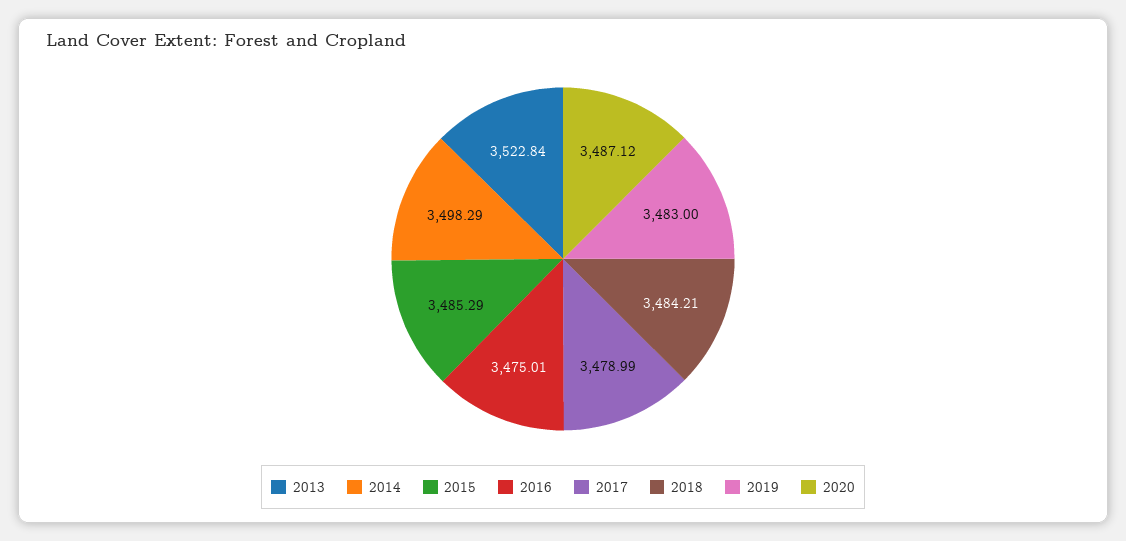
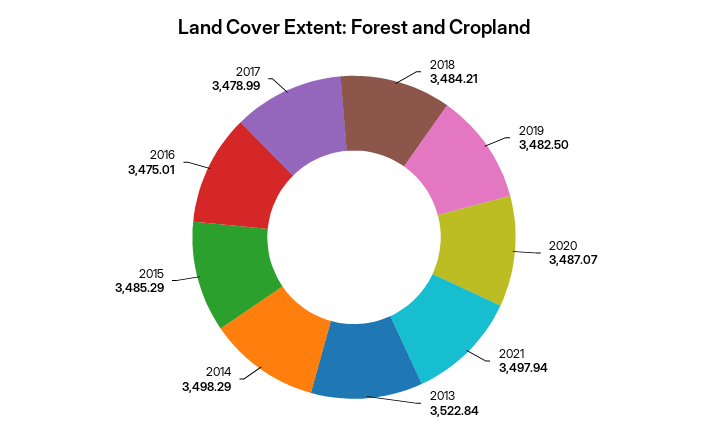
2019: 3483 -> 3482.5
2020: 3487.12 -> 3487.07
2021: none -> 3497.94

